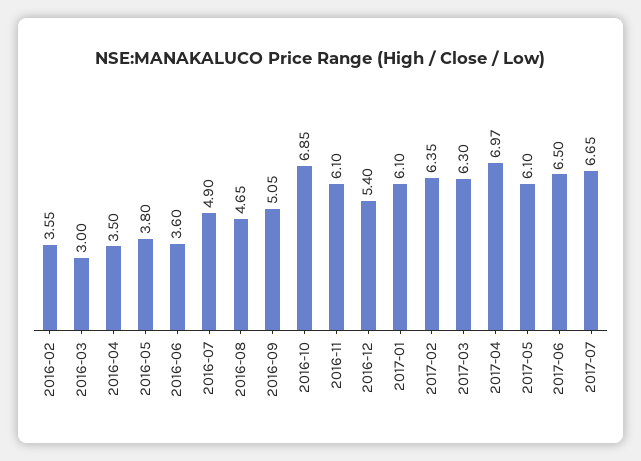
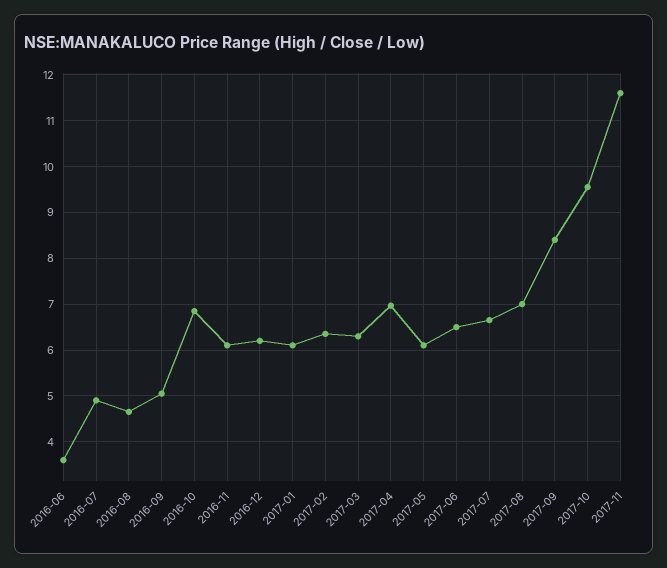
2016-02: 3.55 -> none
2016-03: 3 -> none
2016-04: 3.5 -> none
2016-05: 3.8 -> none
2016-12: 5.4 -> 6.2
2017-08: none -> 7
2017-09: none -> 8.4
2017-10: none -> 9.6
2017-11: none -> 11.6

